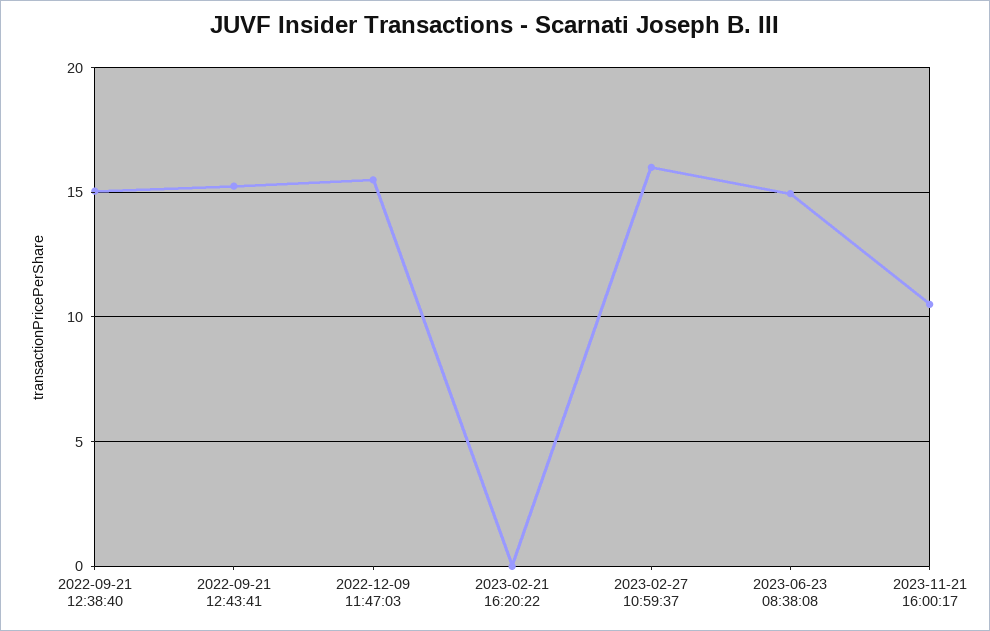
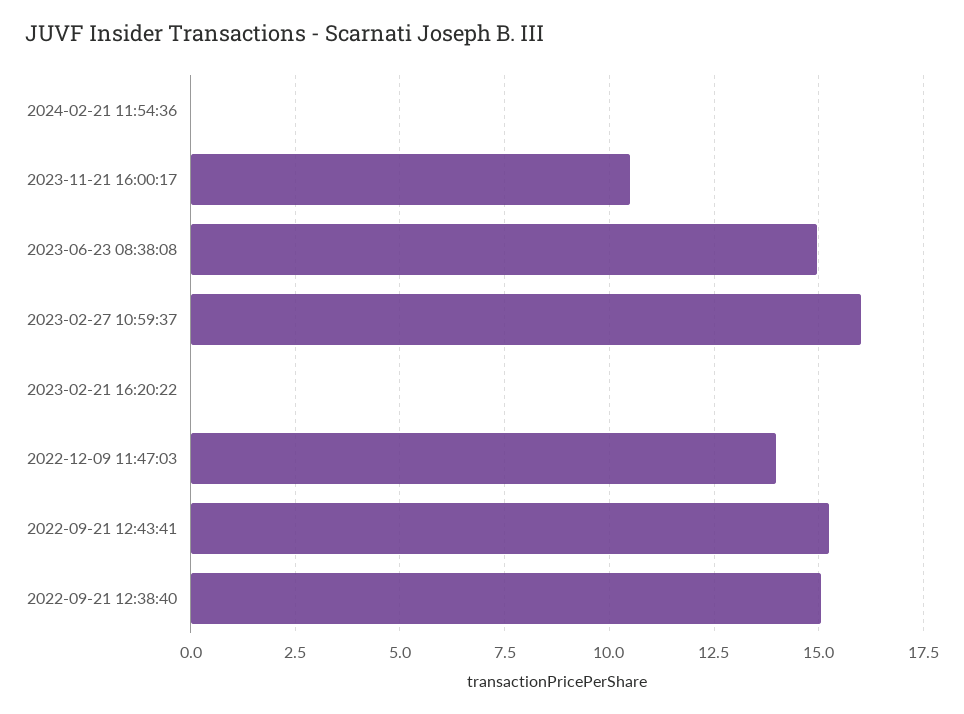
2022-12-09 11:47:03: 15.5 -> 14
2024-02-21 11:54:36: none -> 0

